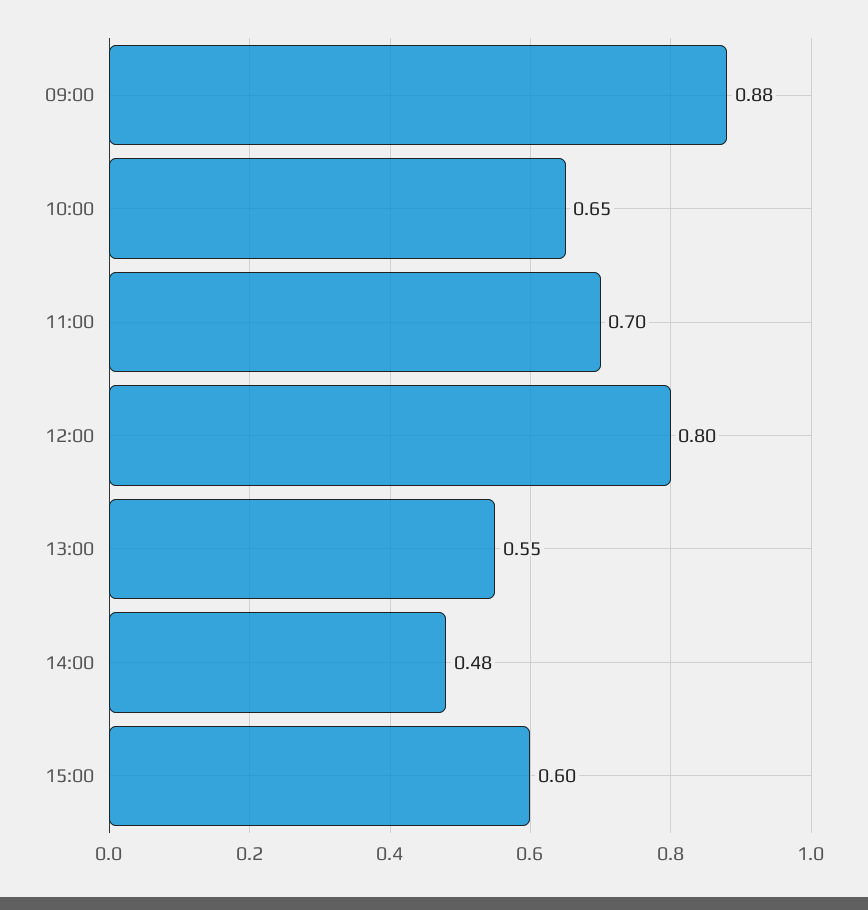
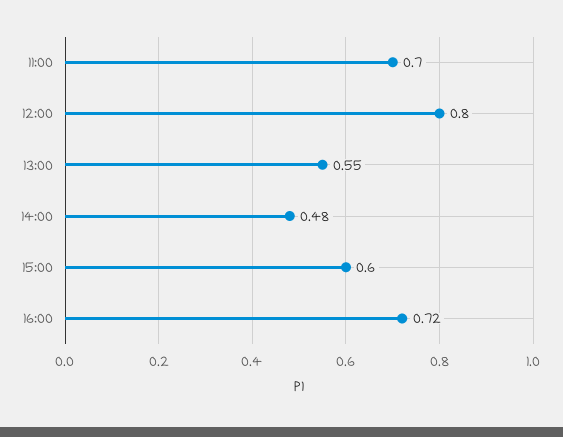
09:00: 0.88 -> none
10:00: 0.65 -> none
16:00: none -> 0.72

